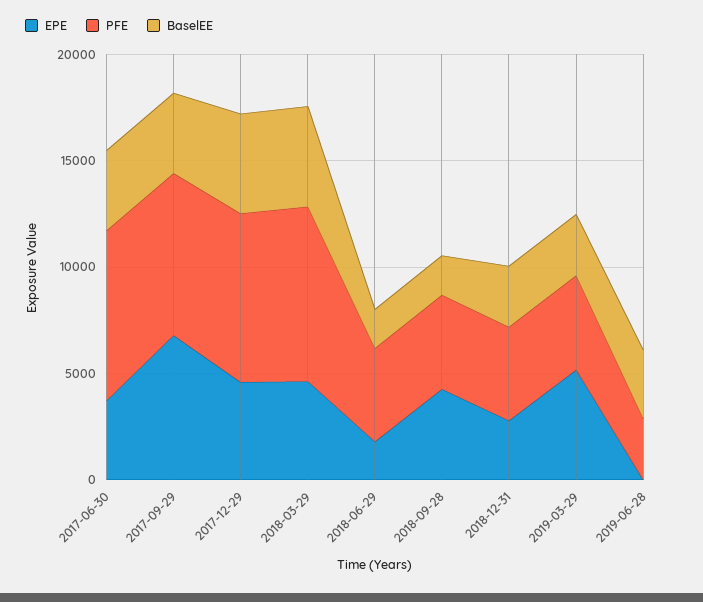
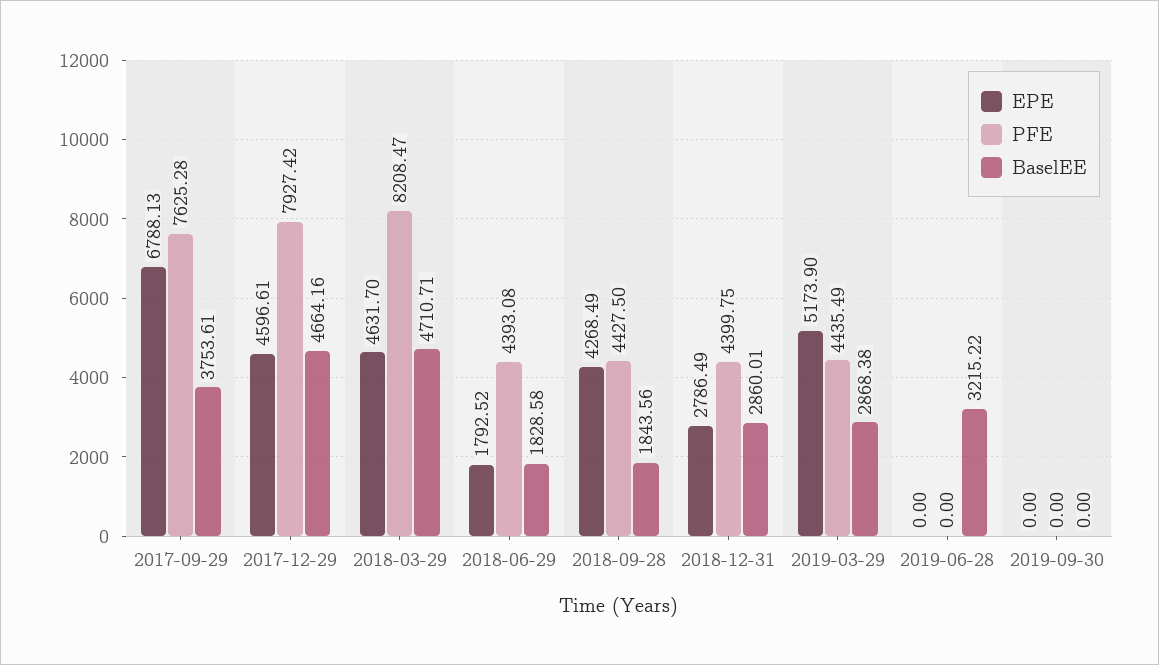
EPE, 2017-06-30: 4000 -> none
PFE, 2017-06-30: 8000 -> none
BaselEE, 2017-06-30: 4000 -> none
PFE, 2019-06-28: 3000 -> 0
EPE, 2019-09-30: none -> 0
PFE, 2019-09-30: none -> 0
BaselEE, 2019-09-30: none -> 0

